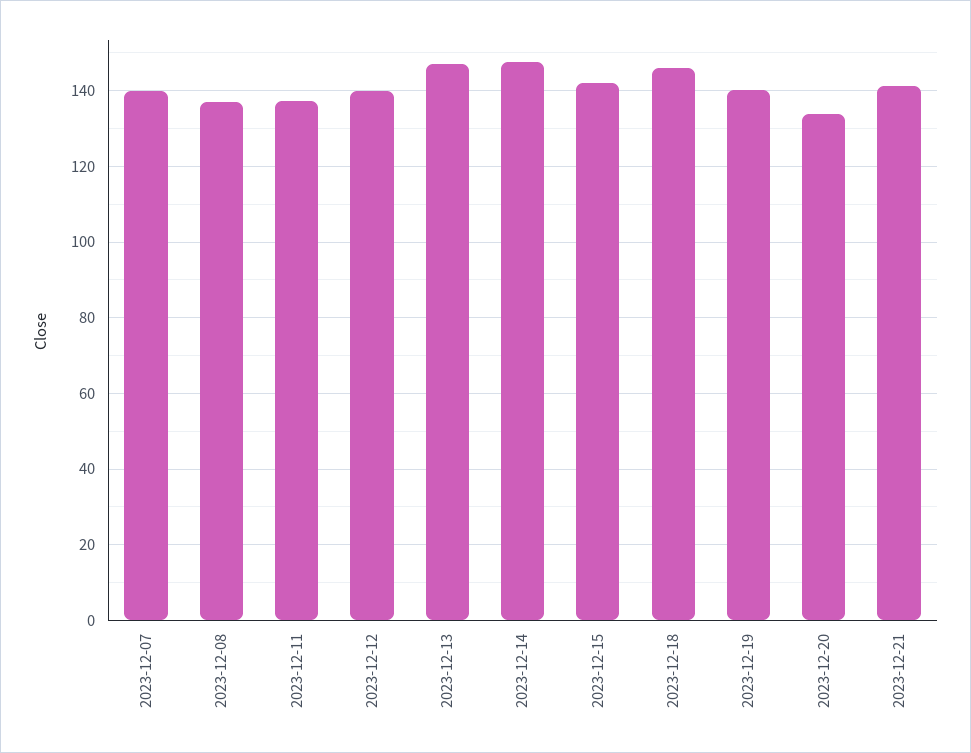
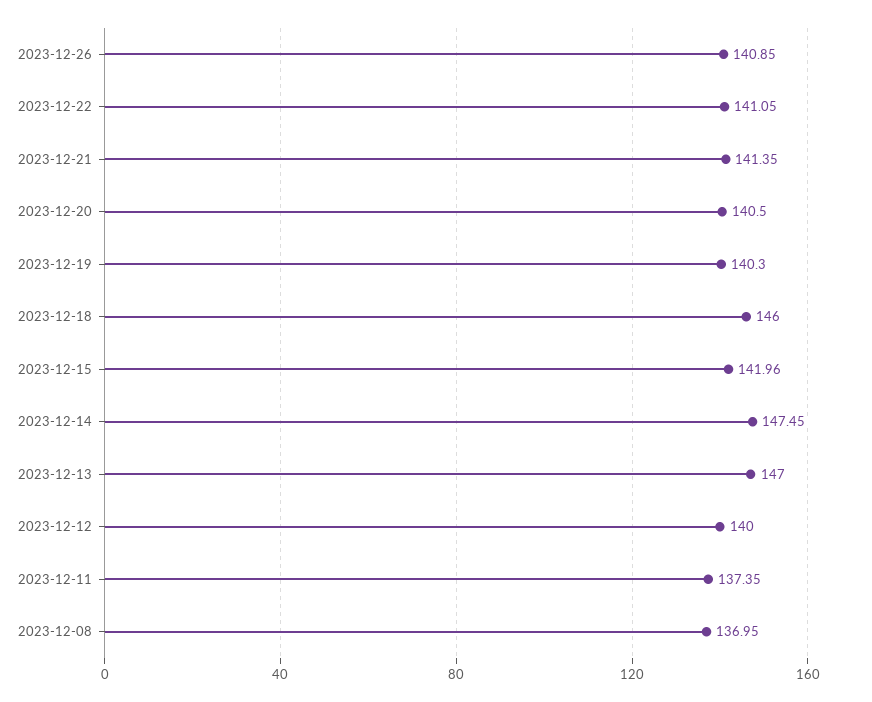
2023-12-07: 140 -> none
2023-12-20: 134 -> 140.5
2023-12-26: none -> 140.85
2023-12-22: none -> 141.05

